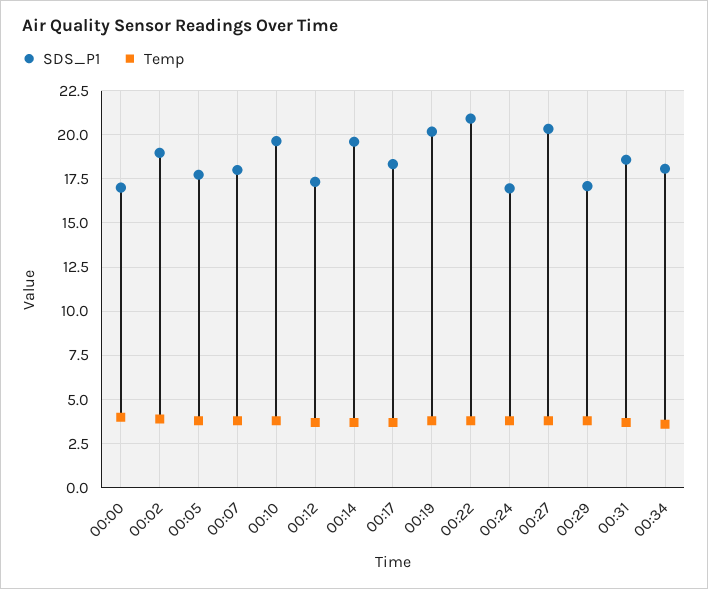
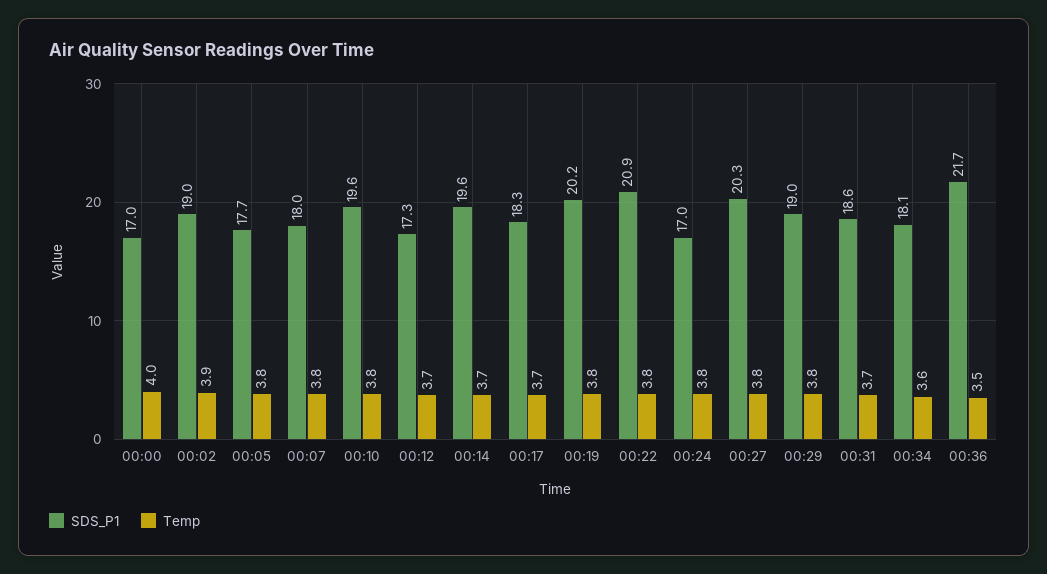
SDS_P1, 00:29: 17 -> 19
SDS_P1, 00:36: none -> 21.7
Temp, 00:36: none -> 3.5

